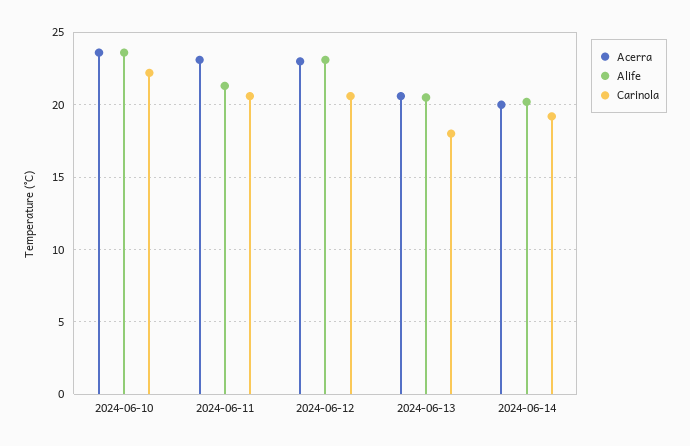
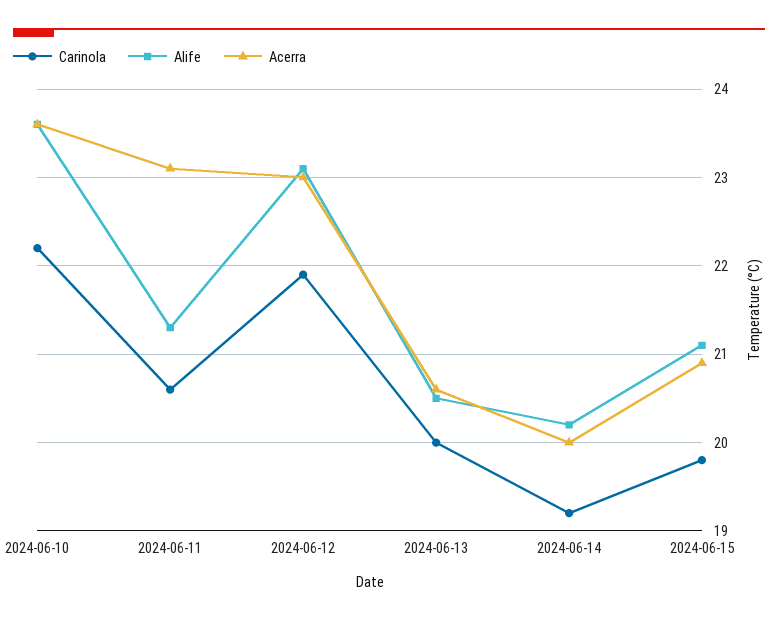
Carinola, 2024-06-12: 20.5 -> 21.9
Carinola, 2024-06-13: 18 -> 20
Carinola, 2024-06-15: none -> 19.8
Alife, 2024-06-15: none -> 21.1
Acerra, 2024-06-15: none -> 20.9

